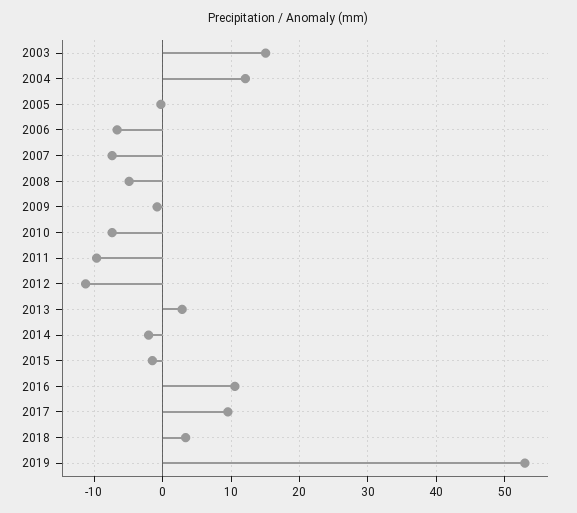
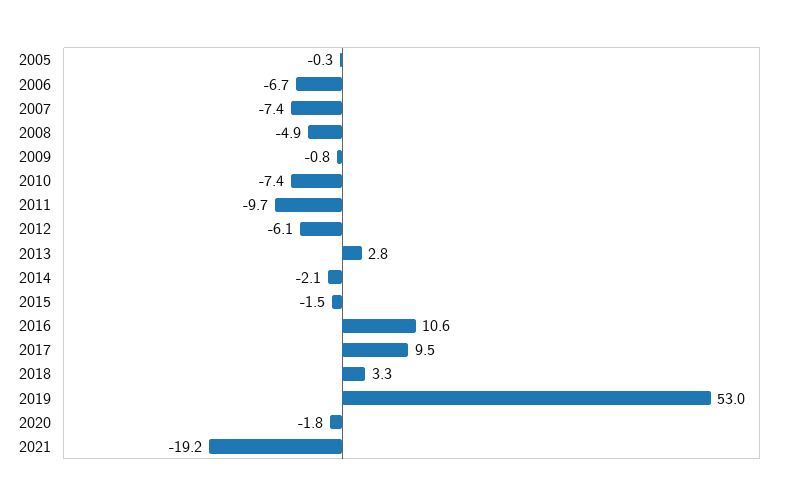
2003: 15 -> none
2004: 12 -> none
2012: -11 -> -6.1
2020: none -> -1.8
2021: none -> -19.2

